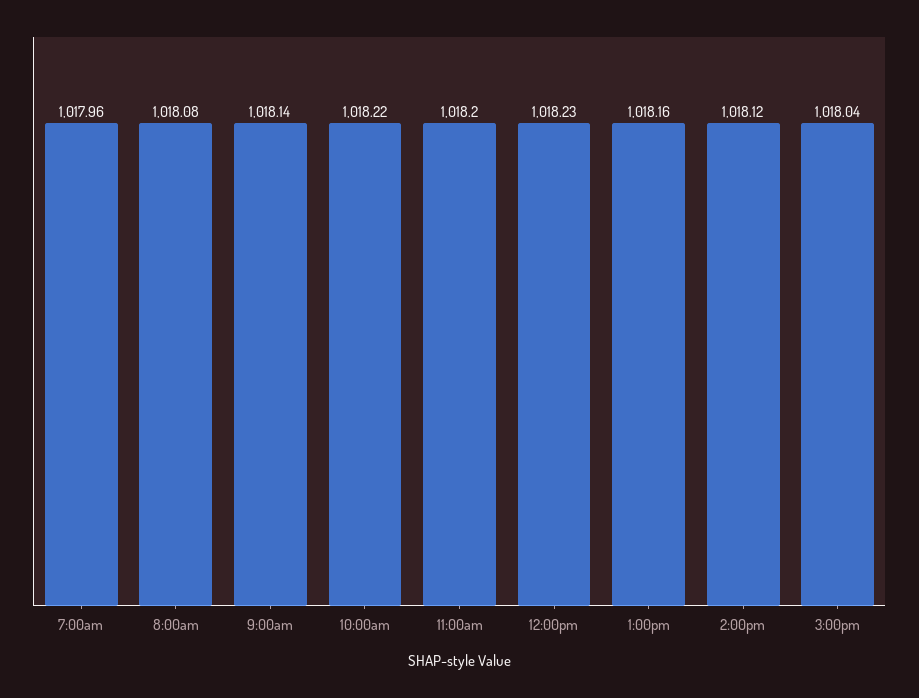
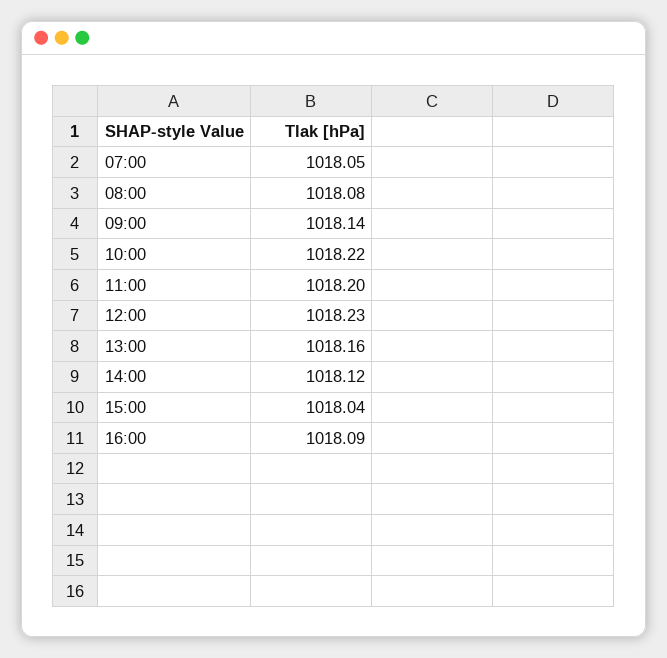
7:00am: 1017.96 -> 1018.05
16:00: none -> 1018.09

